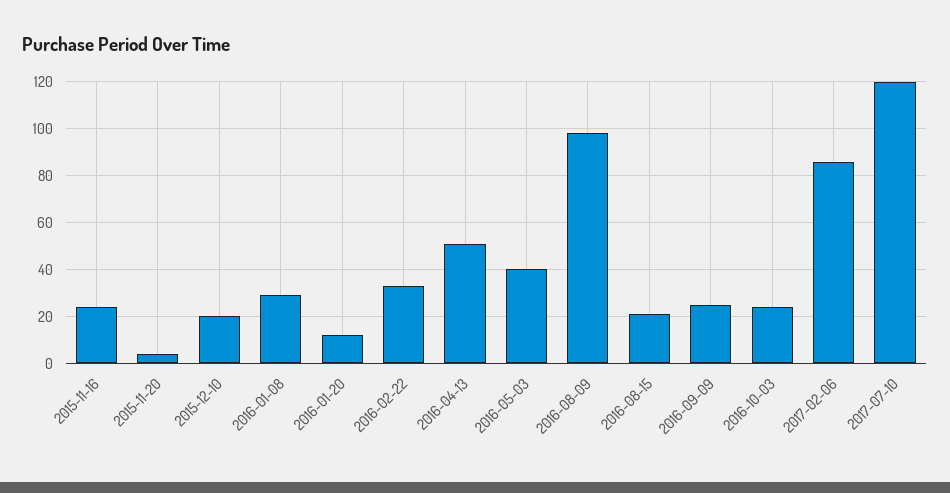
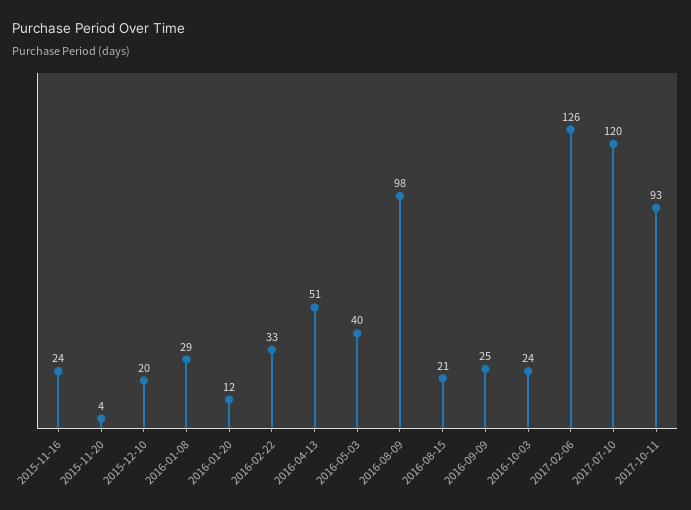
2017-02-06: 85 -> 126
2017-10-11: none -> 93

